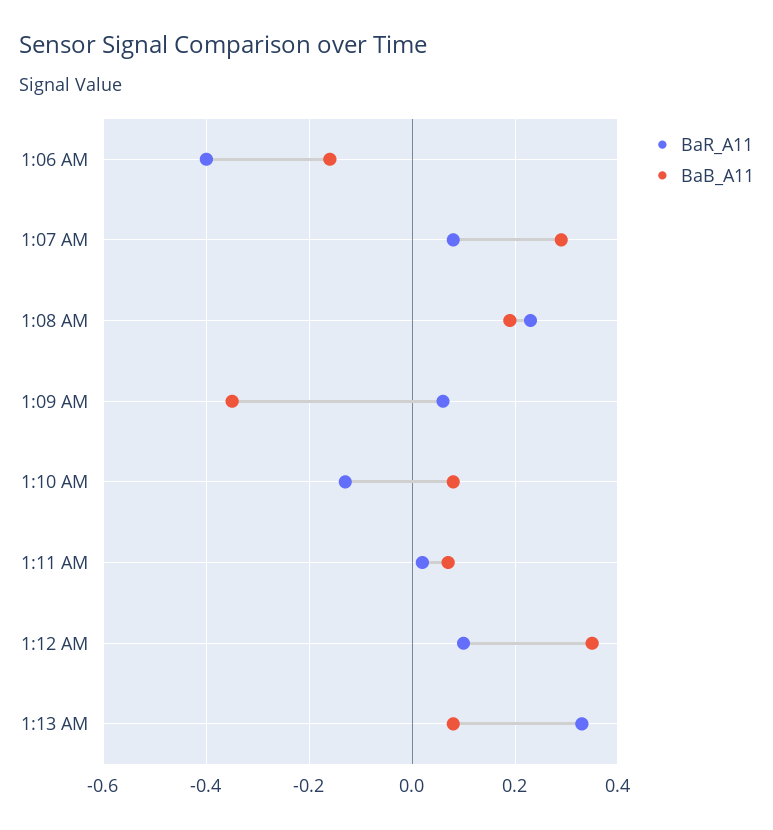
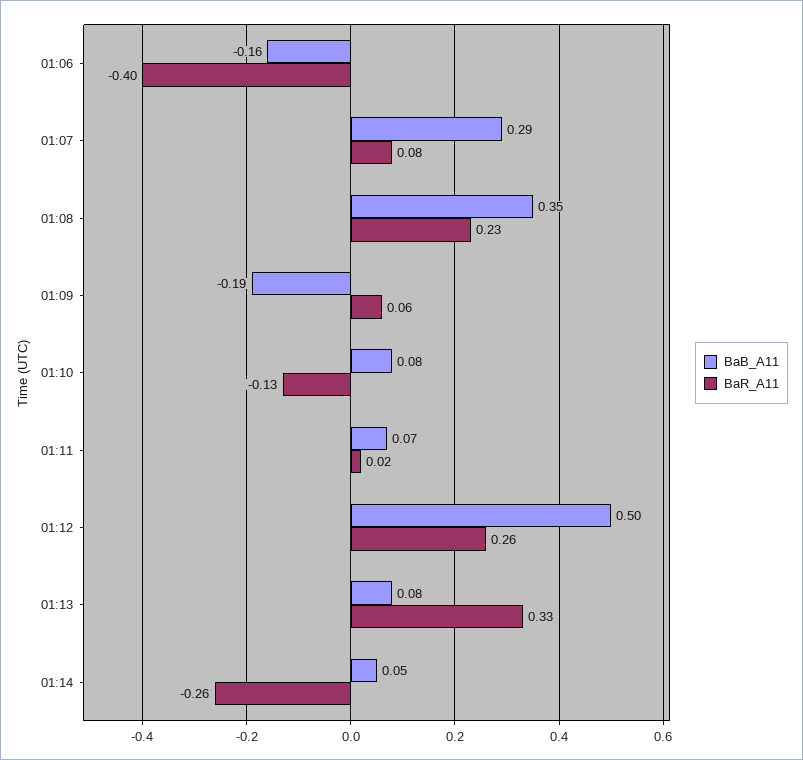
BaB_A11, 1:08 AM: 0.2 -> 0.35
BaB_A11, 1:09 AM: -0.35 -> -0.19
BaR_A11, 1:12 AM: 0.1 -> 0.26
BaB_A11, 1:12 AM: 0.35 -> 0.5
BaB_A11, 01:14: none -> 0.05
BaR_A11, 01:14: none -> -0.26

